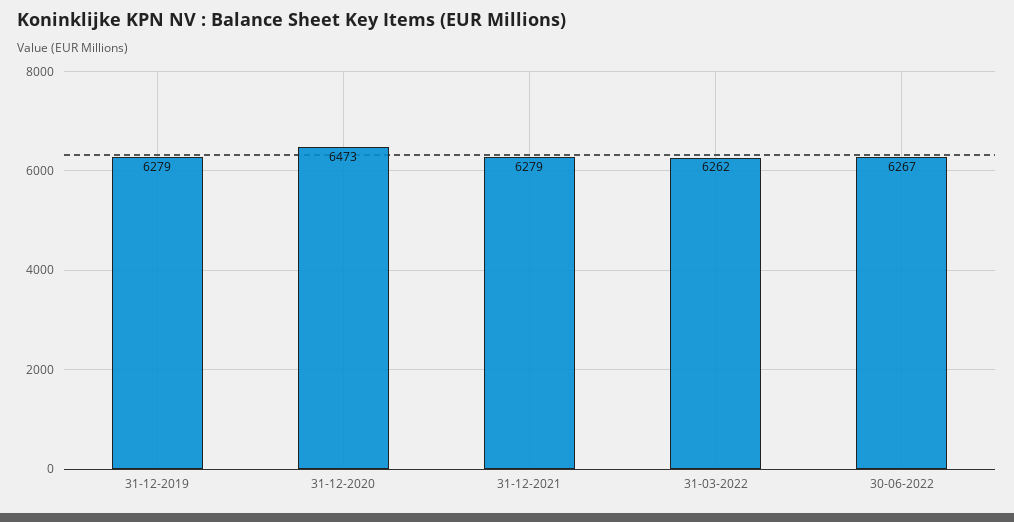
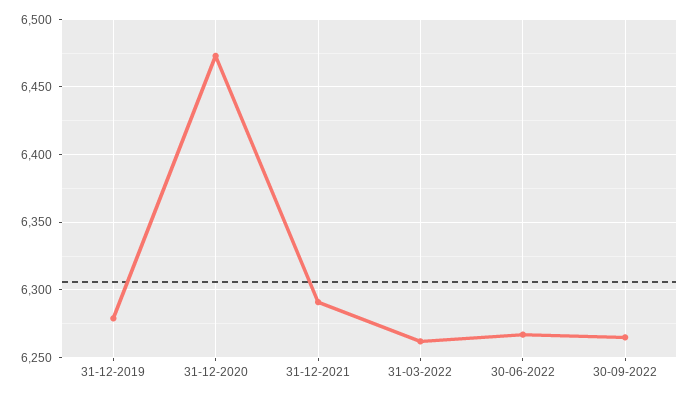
31-12-2021: 6279 -> 6290
30-09-2022: none -> 6265

